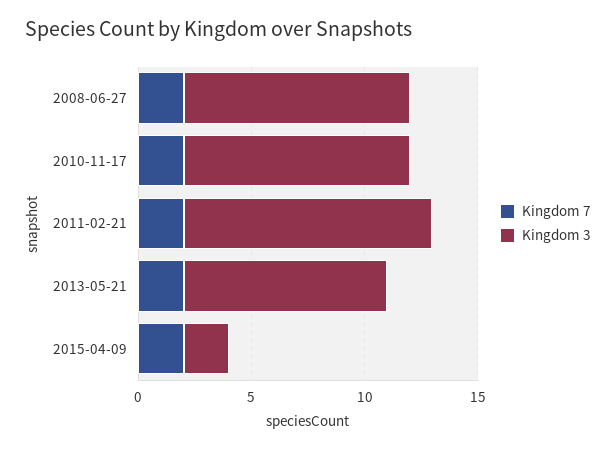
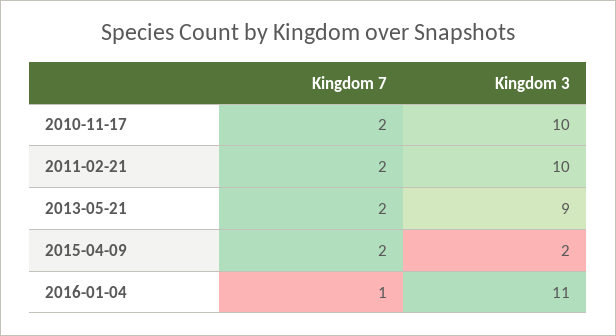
Kingdom 7, 2008-06-27: 2 -> none
Kingdom 3, 2008-06-27: 10 -> none
Kingdom 3, 2011-02-21: 11 -> 10
Kingdom 7, 2016-01-04: none -> 1
Kingdom 3, 2016-01-04: none -> 11

